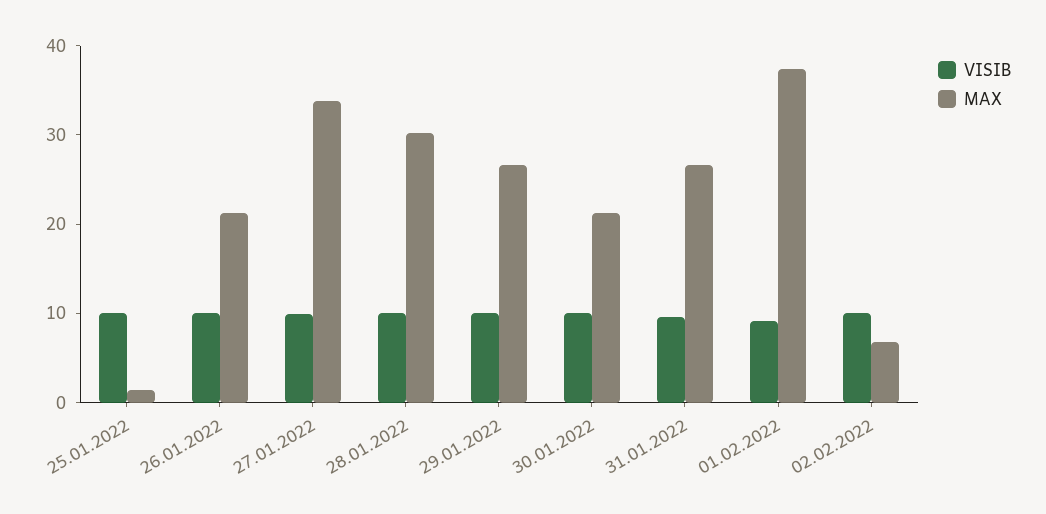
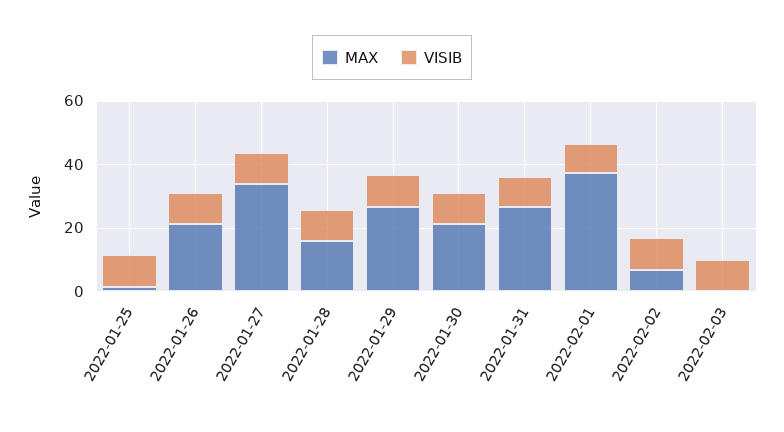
MAX, 28.01.2022: 30 -> 15
MAX, 2022-02-03: none -> 0
VISIB, 2022-02-03: none -> 10

